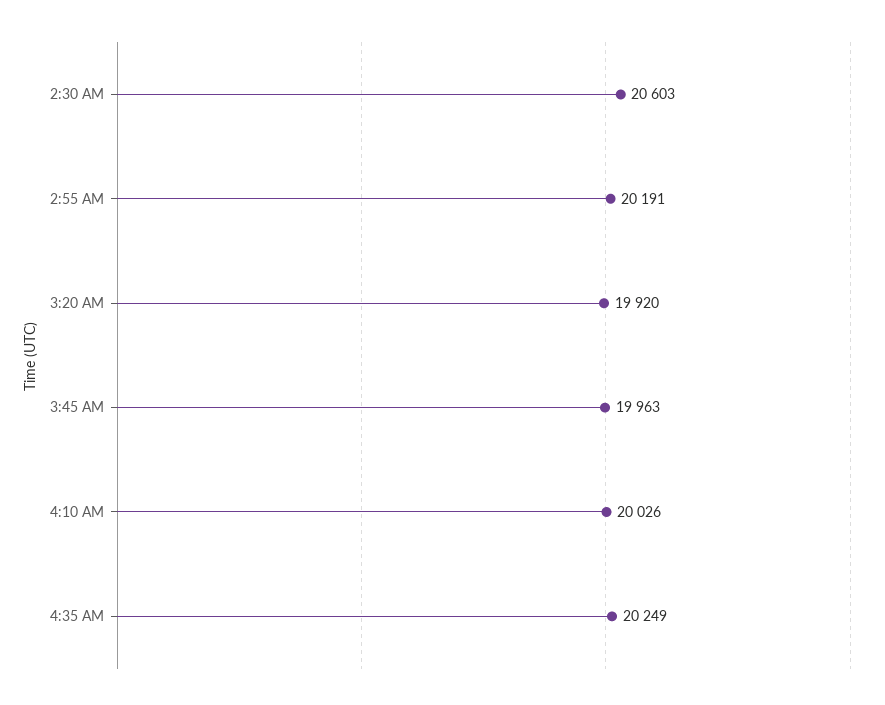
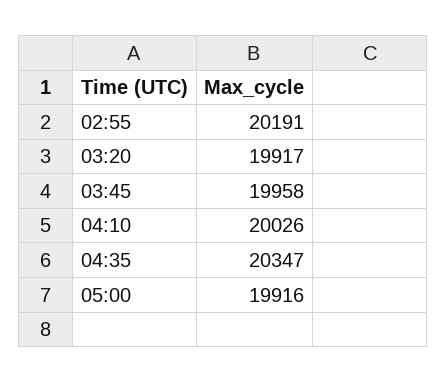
2:30 AM: 20603 -> none
3:20 AM: 19920 -> 19917
3:45 AM: 19963 -> 19958
4:35 AM: 20249 -> 20347
05:00: none -> 19916

